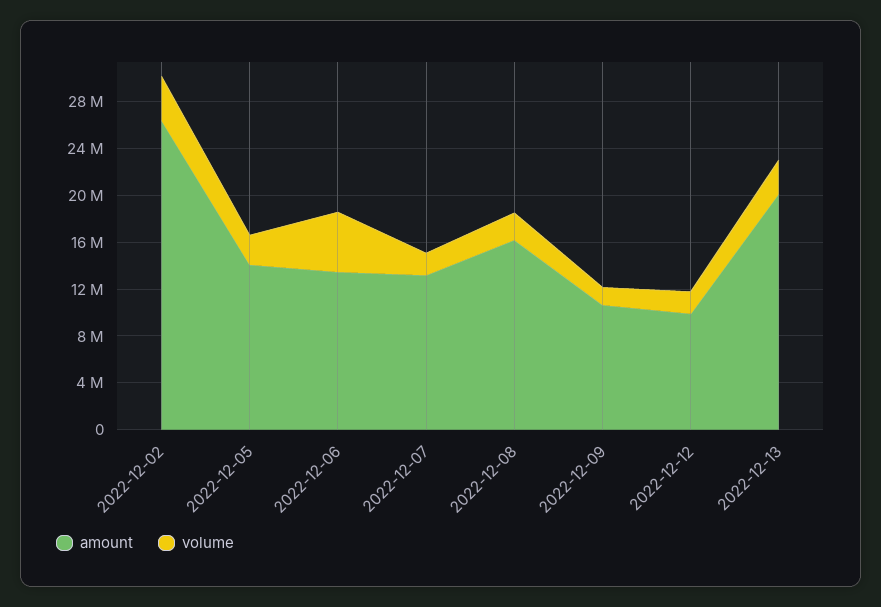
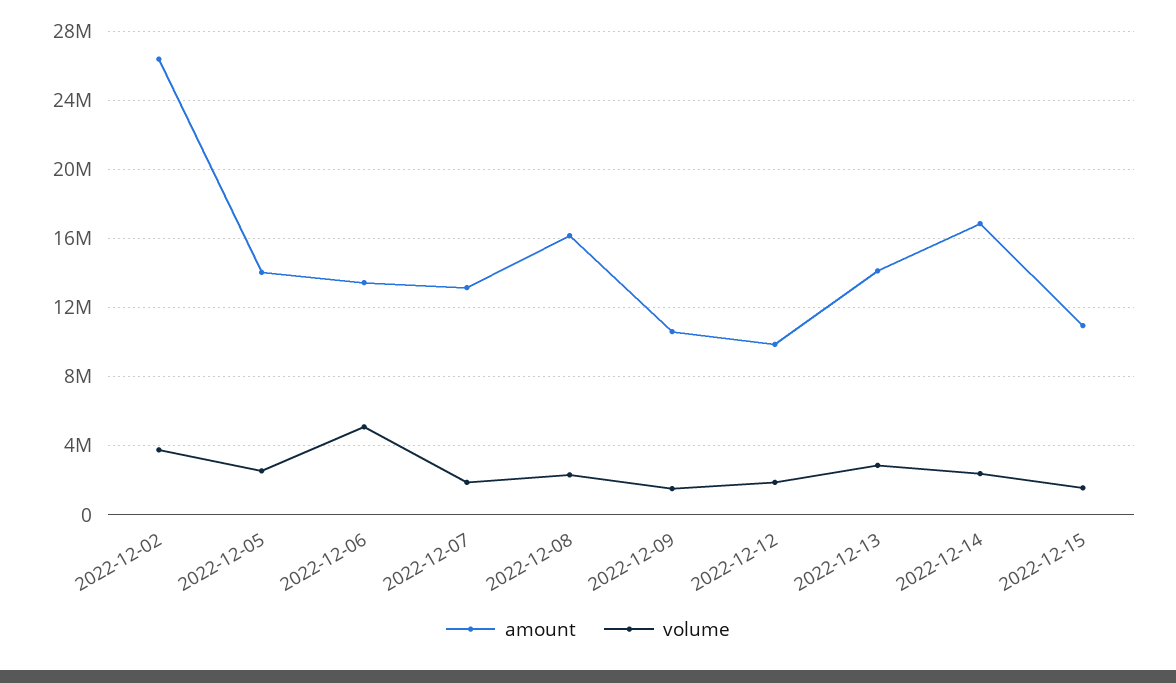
amount, 2022-12-13: 20000000 -> 14000000
amount, 2022-12-14: none -> 17000000
volume, 2022-12-14: none -> 2500000
amount, 2022-12-15: none -> 11000000
volume, 2022-12-15: none -> 1500000

